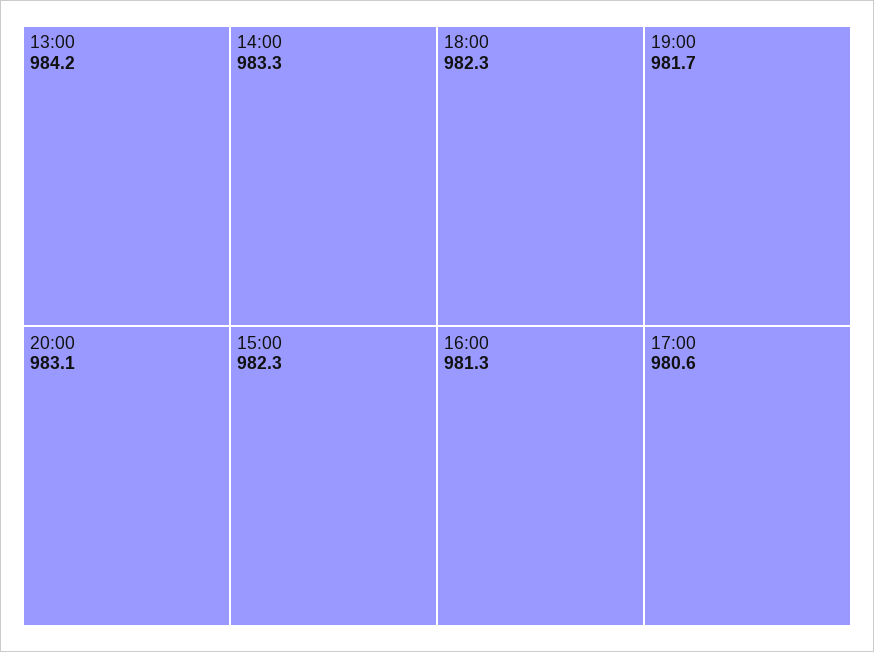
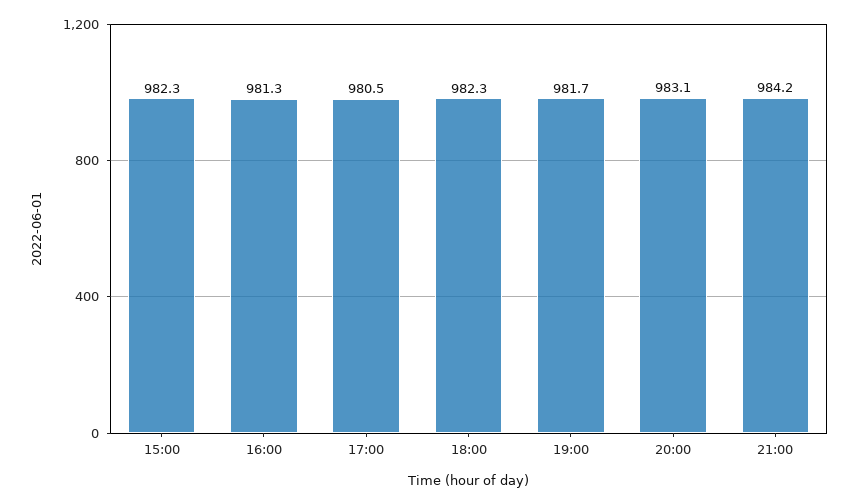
13:00: 984.2 -> none
14:00: 983.3 -> none
17:00: 980.6 -> 980.5
21:00: none -> 984.2

